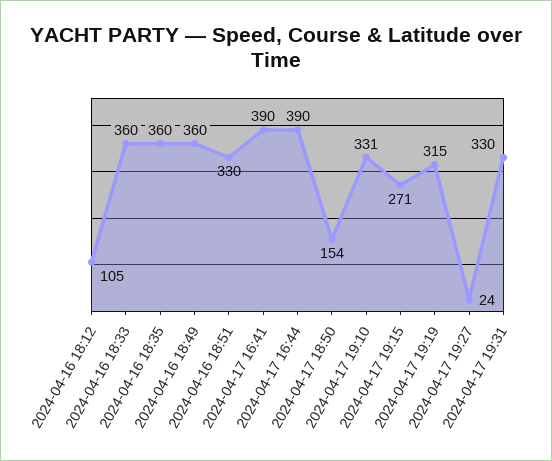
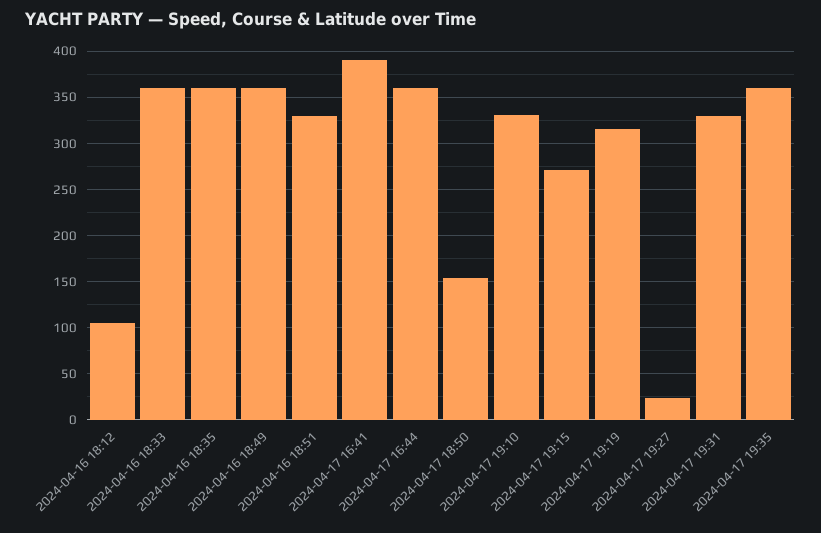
2024-04-17 16:44: 390 -> 360
2024-04-17 19:35: none -> 360

